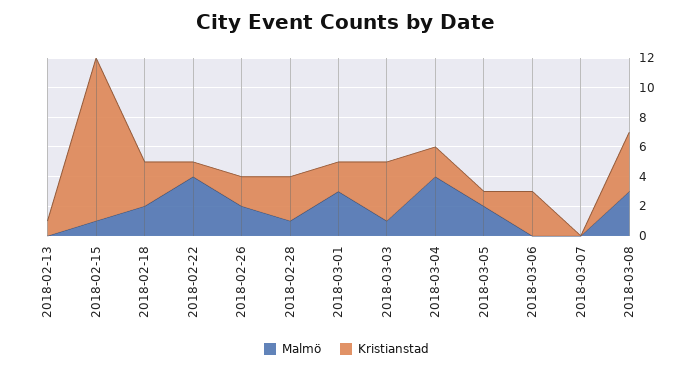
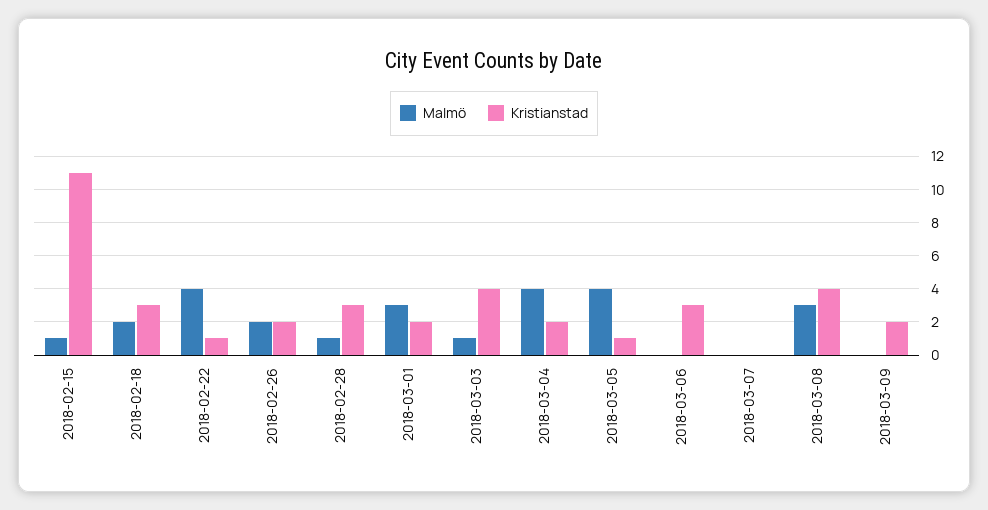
Malmö, 2018-02-13: 0 -> none
Kristianstad, 2018-02-13: 1 -> none
Malmö, 2018-03-05: 2 -> 4
Malmö, 2018-03-09: none -> 0
Kristianstad, 2018-03-09: none -> 2

